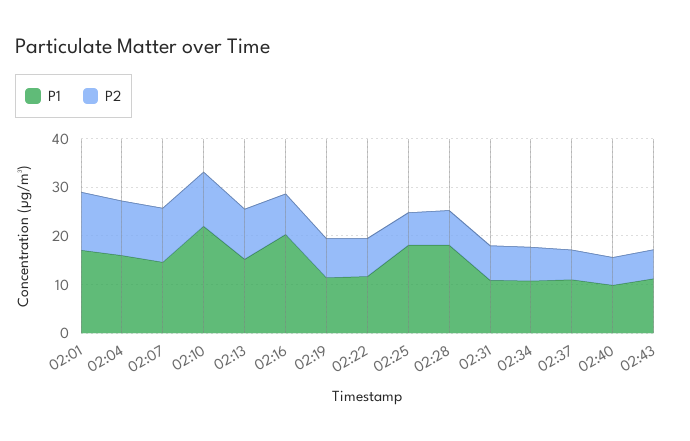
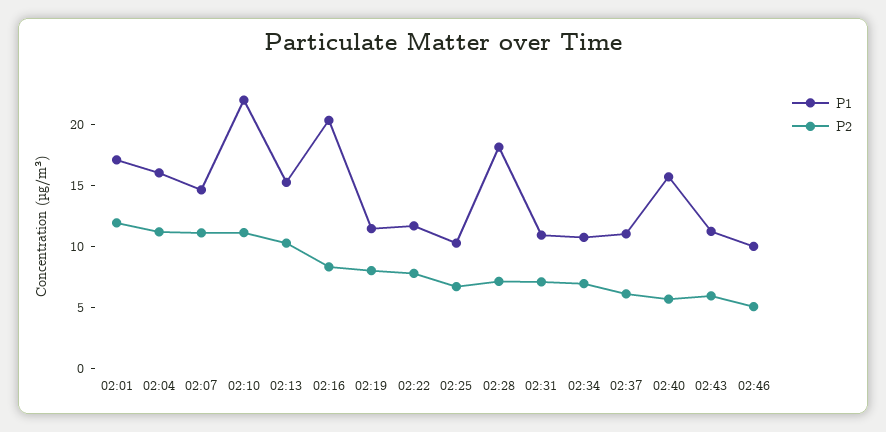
P1, 02:25: 18 -> 10
P1, 02:40: 10 -> 16
P1, 02:46: none -> 10
P2, 02:46: none -> 5

